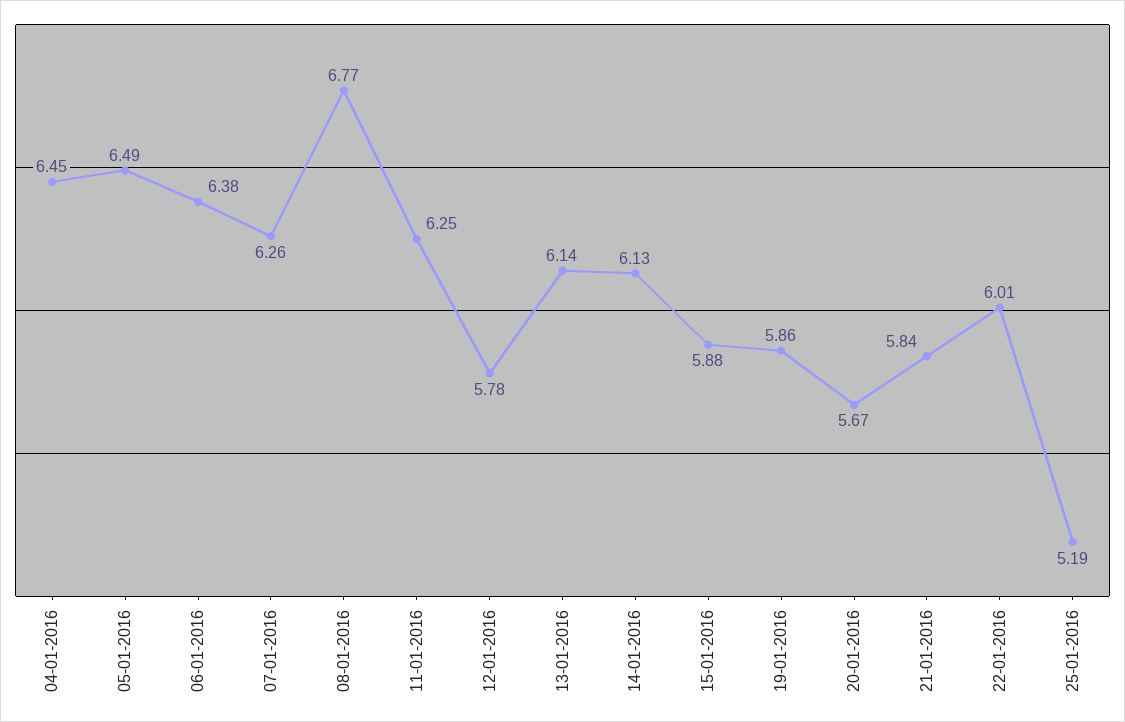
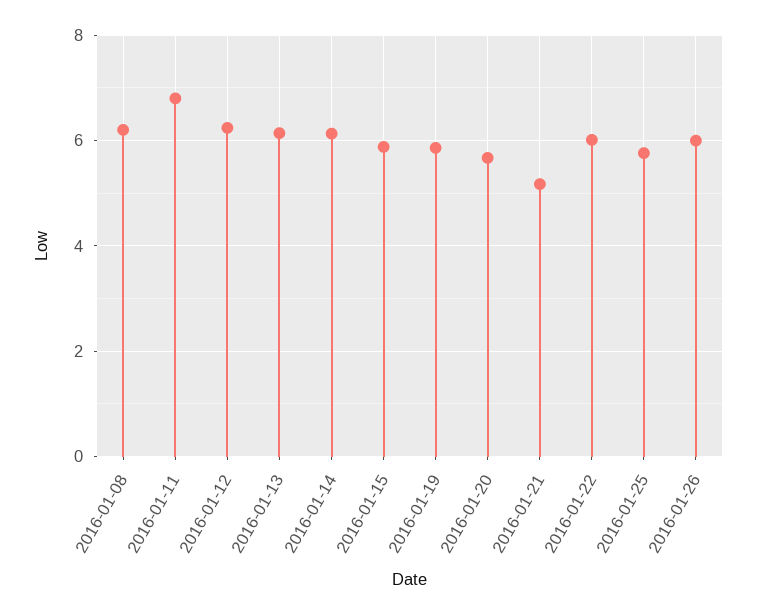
04-01-2016: 6.45 -> none
05-01-2016: 6.49 -> none
06-01-2016: 6.38 -> none
07-01-2016: 6.26 -> none
08-01-2016: 6.77 -> 6.2
11-01-2016: 6.25 -> 6.8
12-01-2016: 5.78 -> 6.2
21-01-2016: 5.84 -> 5.2
25-01-2016: 5.19 -> 5.8
2016-01-26: none -> 6

